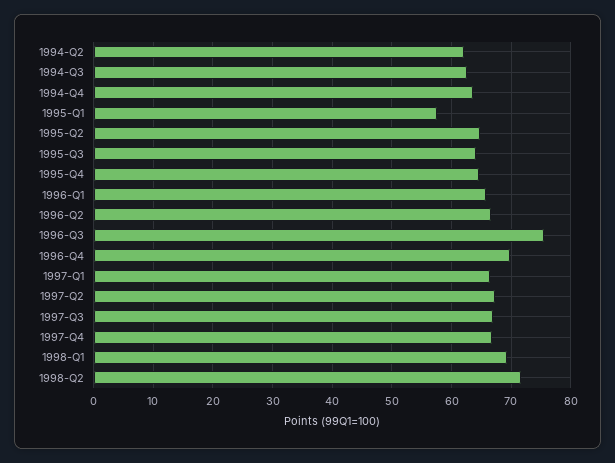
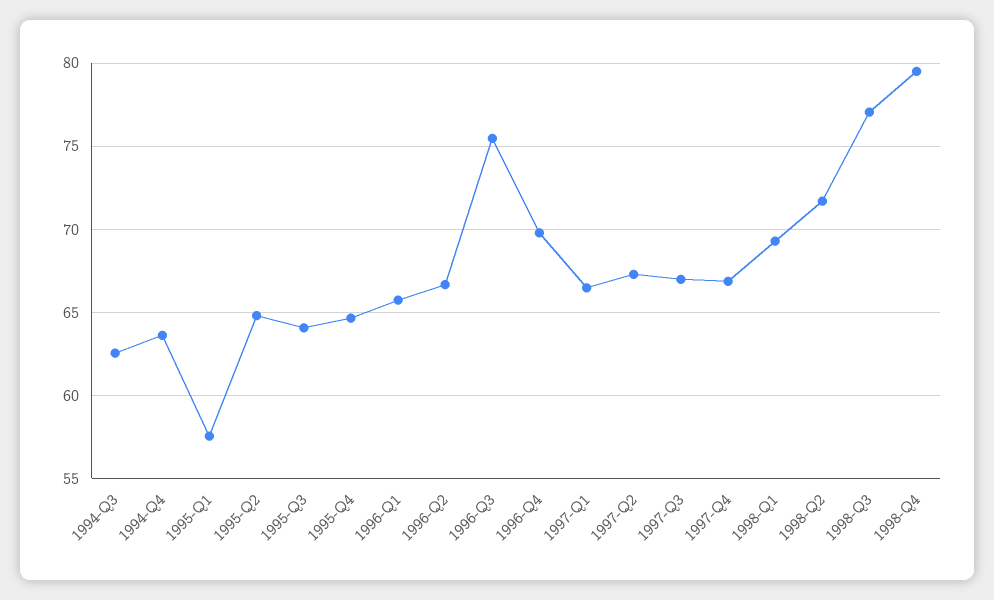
1994-Q2: 62 -> none
1998-Q3: none -> 77
1998-Q4: none -> 79.5

